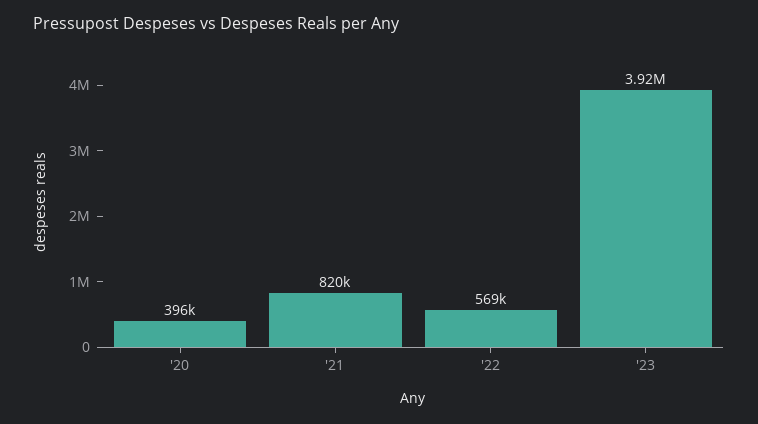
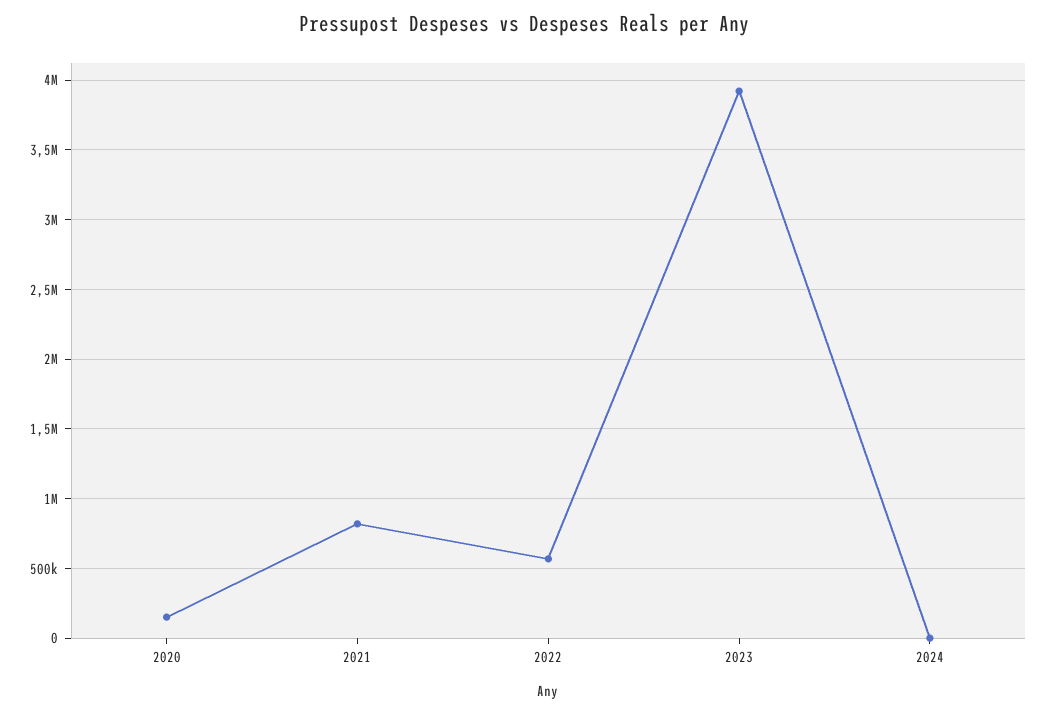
'20: 396000 -> 150000
2024: none -> 0

